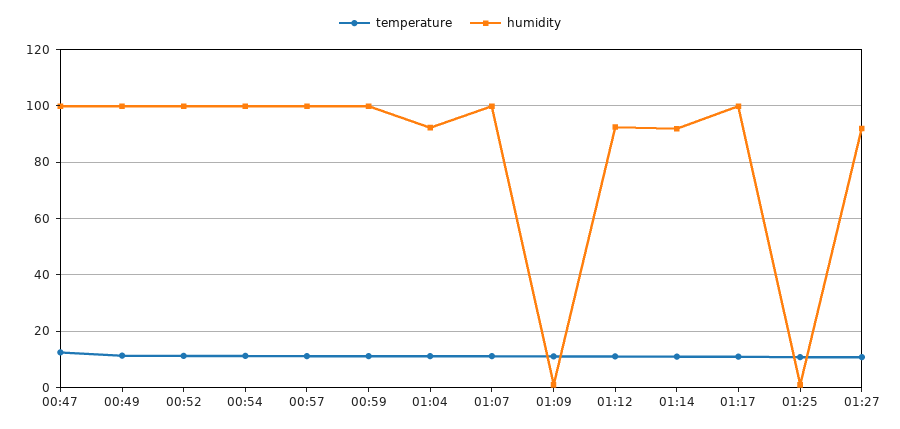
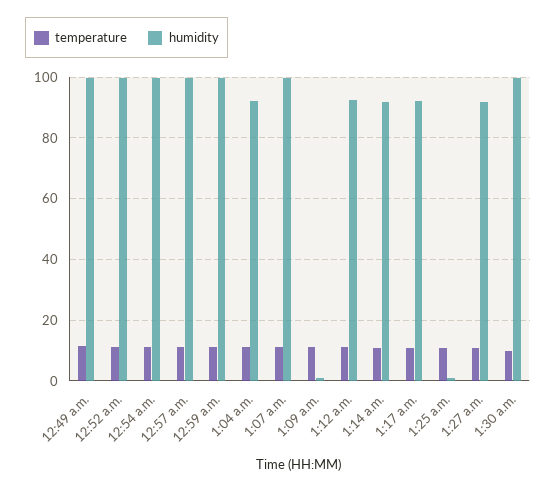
temperature, 00:47: 12.5 -> none
humidity, 00:47: 100 -> none
humidity, 01:17: 100 -> 92
temperature, 1:30 a.m.: none -> 10
humidity, 1:30 a.m.: none -> 100

